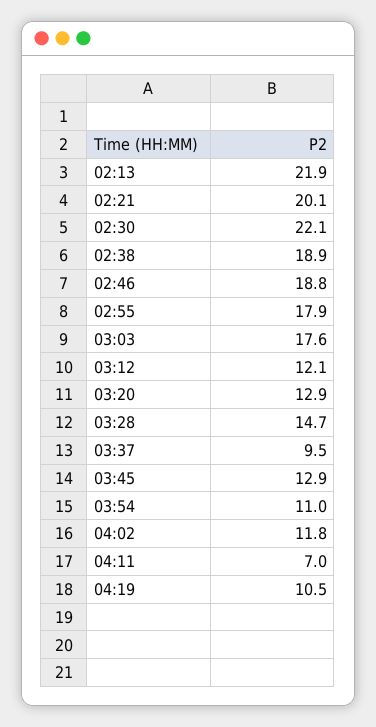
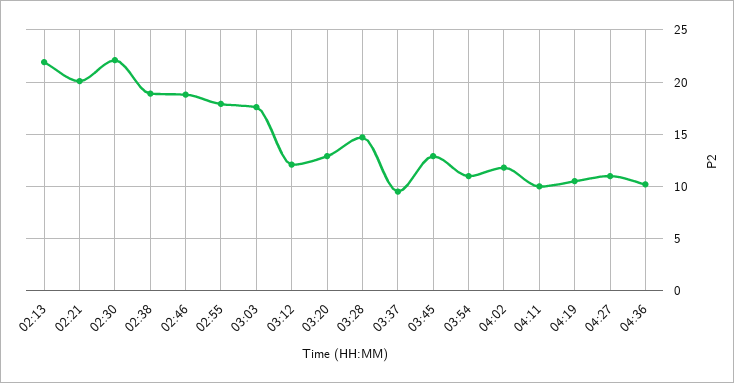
04:11: 7 -> 10
04:27: none -> 11
04:36: none -> 10

